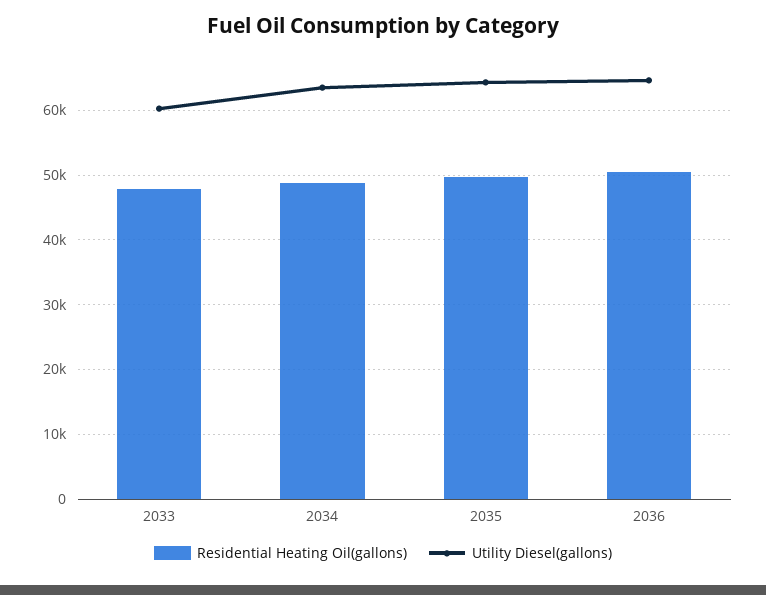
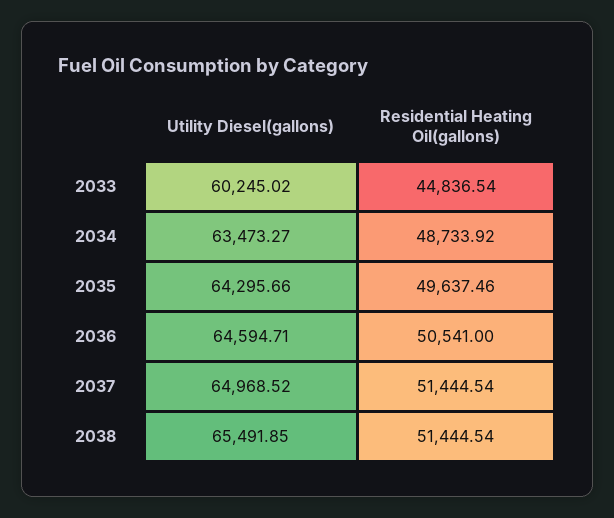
Residential Heating Oil(gallons), 2033: 48000 -> 44836.54
Utility Diesel(gallons), 2037: none -> 64968.52
Residential Heating Oil(gallons), 2037: none -> 51444.54
Utility Diesel(gallons), 2038: none -> 65491.85
Residential Heating Oil(gallons), 2038: none -> 51444.54

